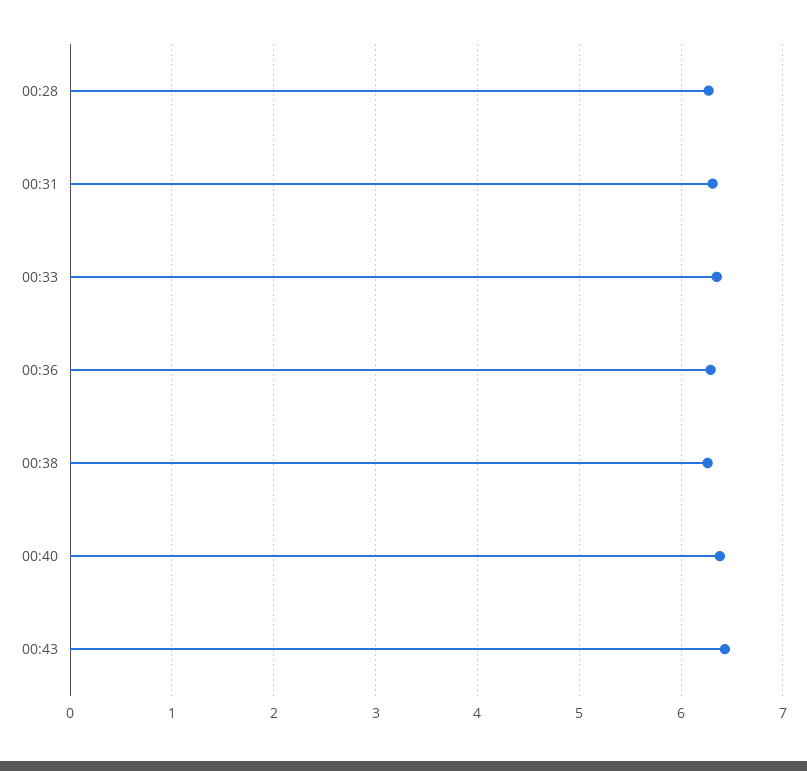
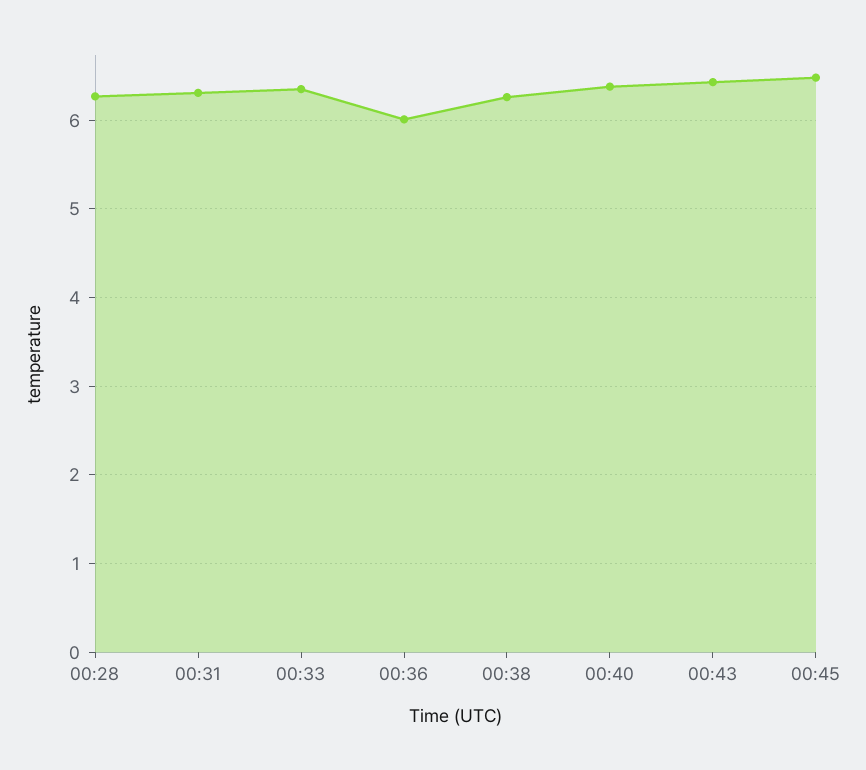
00:36: 6.3 -> 6
00:45: none -> 6.5

